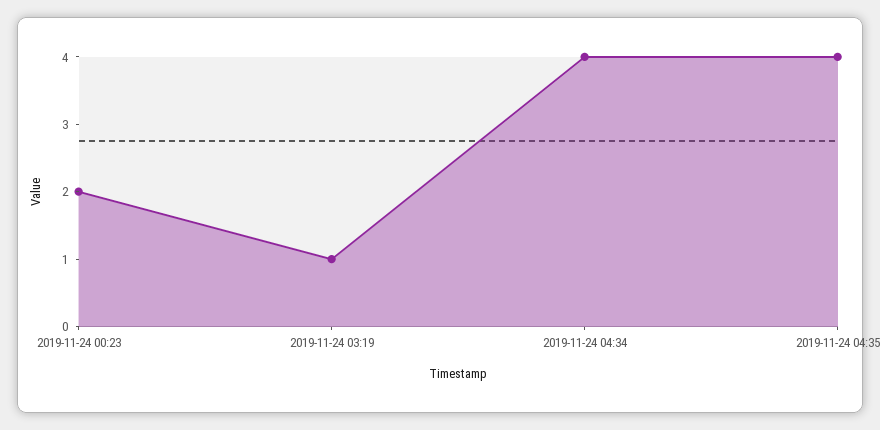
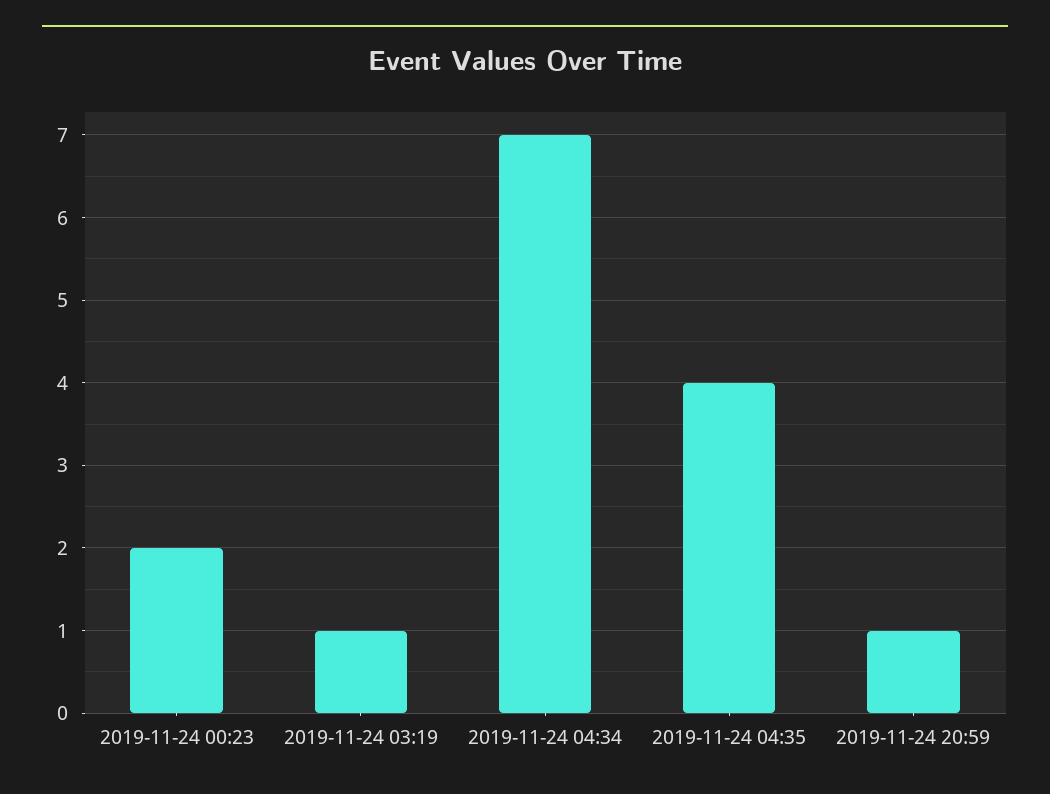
2019-11-24 04:34: 4 -> 7
2019-11-24 20:59: none -> 1

